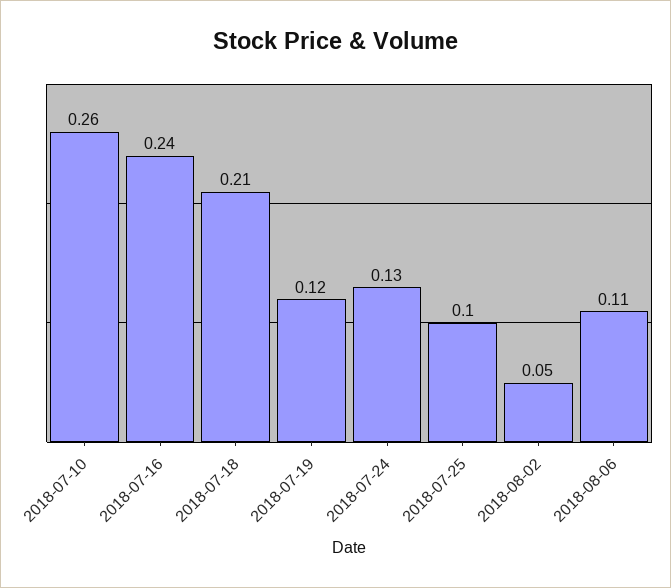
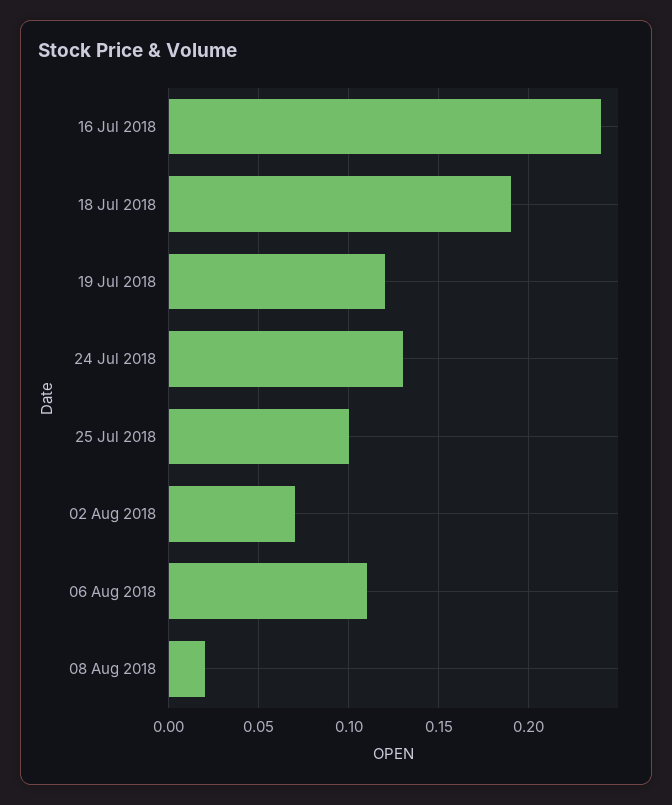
2018-07-10: 0.26 -> none
2018-07-18: 0.21 -> 0.19
2018-08-02: 0.05 -> 0.07
08 Aug 2018: none -> 0.02

